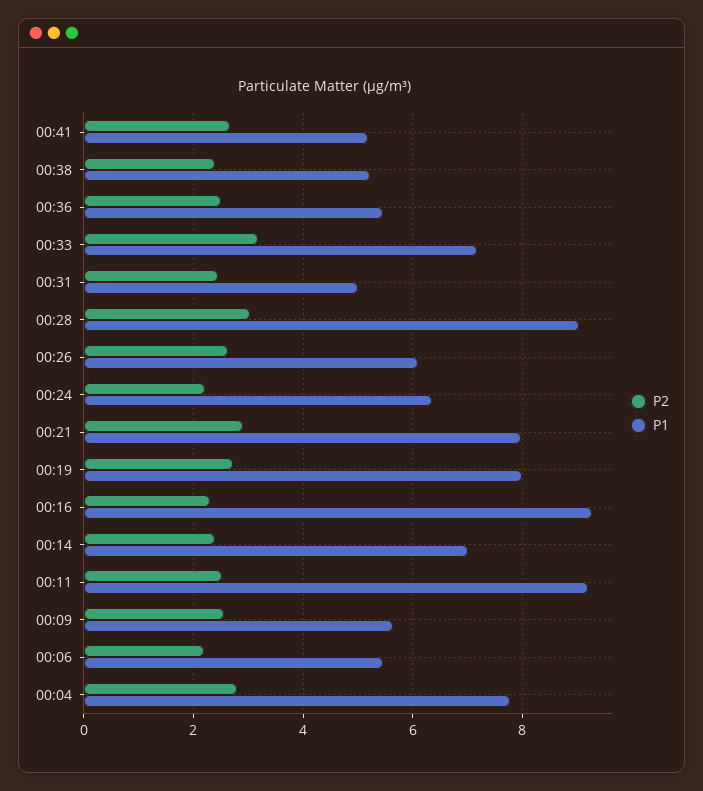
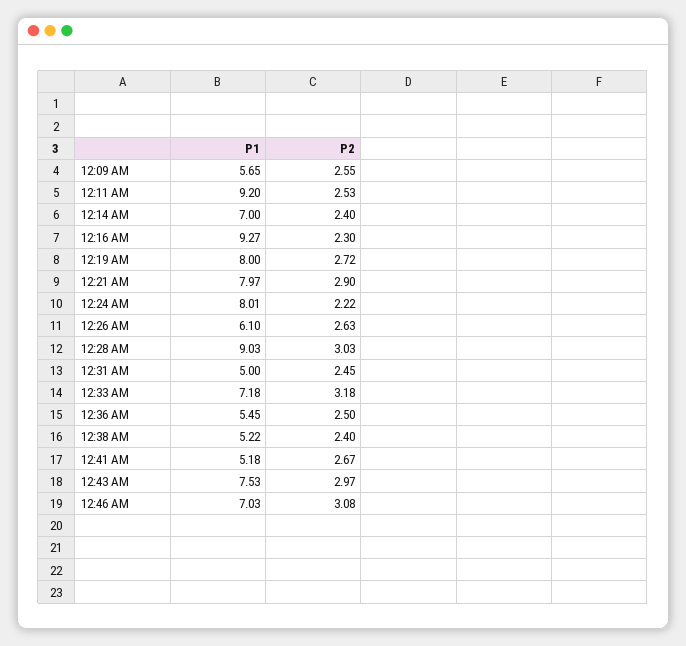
P1, 00:24: 6.4 -> 8.01
P2, 00:06: 2.2 -> none
P1, 00:06: 5.4 -> none
P2, 00:04: 2.8 -> none
P1, 00:04: 7.8 -> none
P1, 12:43 AM: none -> 7.53
P2, 12:43 AM: none -> 2.97
P1, 12:46 AM: none -> 7.03
P2, 12:46 AM: none -> 3.08

